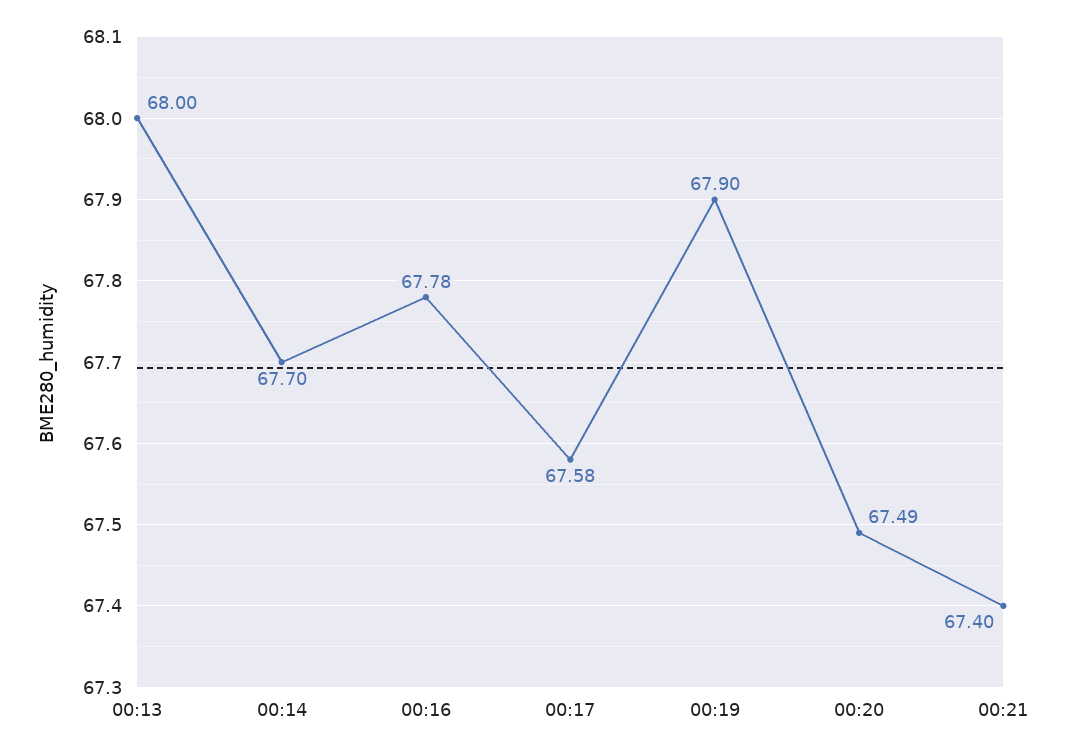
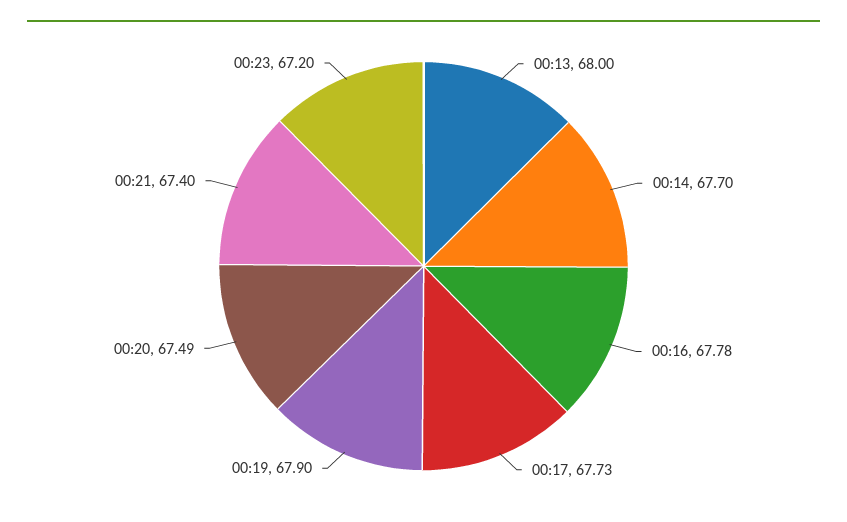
00:17: 67.58 -> 67.73
00:23: none -> 67.2

